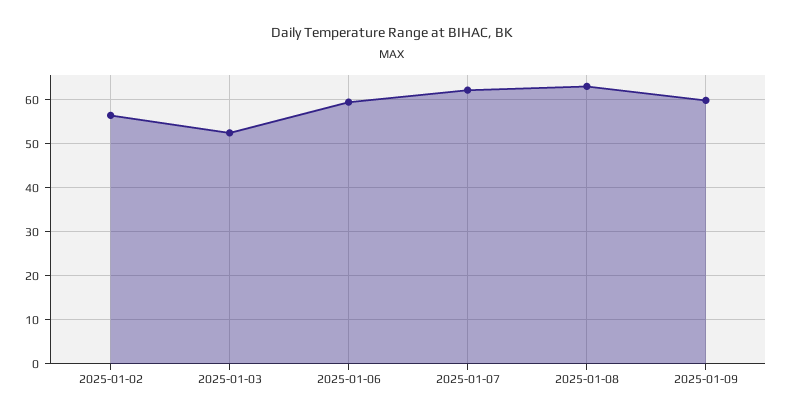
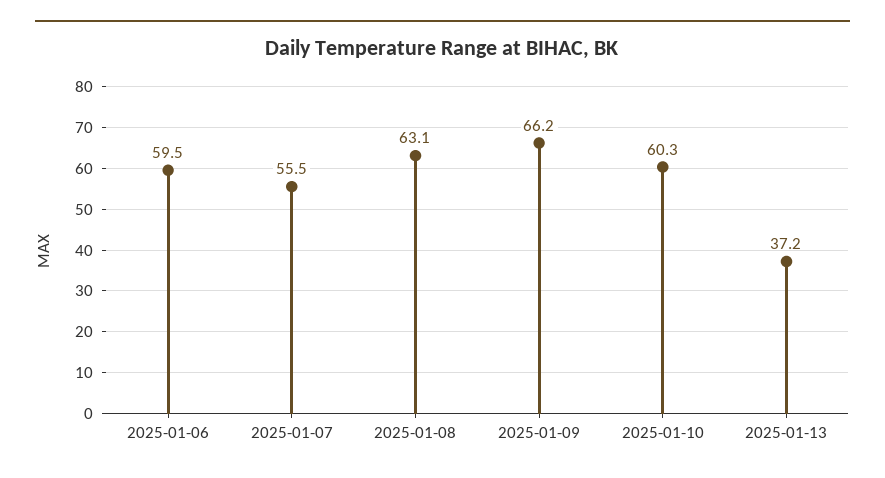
2025-01-02: 56 -> none
2025-01-03: 52 -> none
2025-01-07: 62 -> 55.5
2025-01-09: 60 -> 66.2
2025-01-10: none -> 60.3
2025-01-13: none -> 37.2

